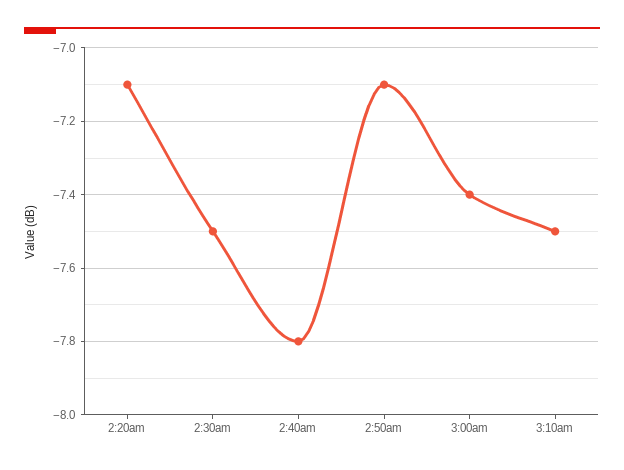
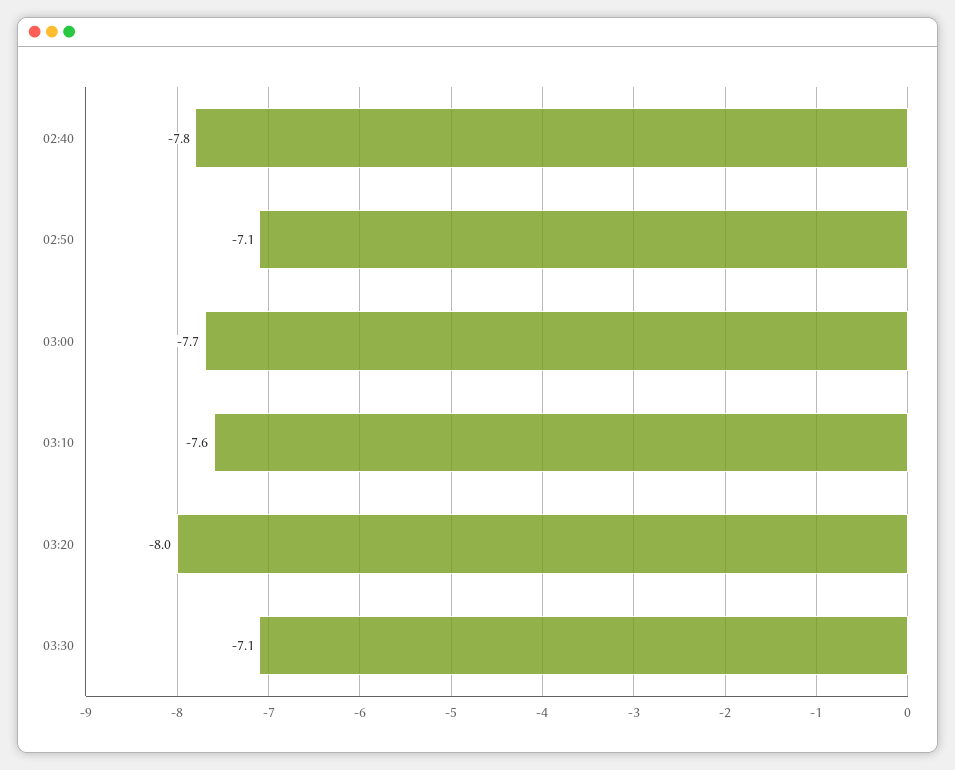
2:20am: -7.1 -> none
2:30am: -7.5 -> none
3:00am: -7.4 -> -7.7
3:10am: -7.5 -> -7.6
03:20: none -> -8
03:30: none -> -7.1

